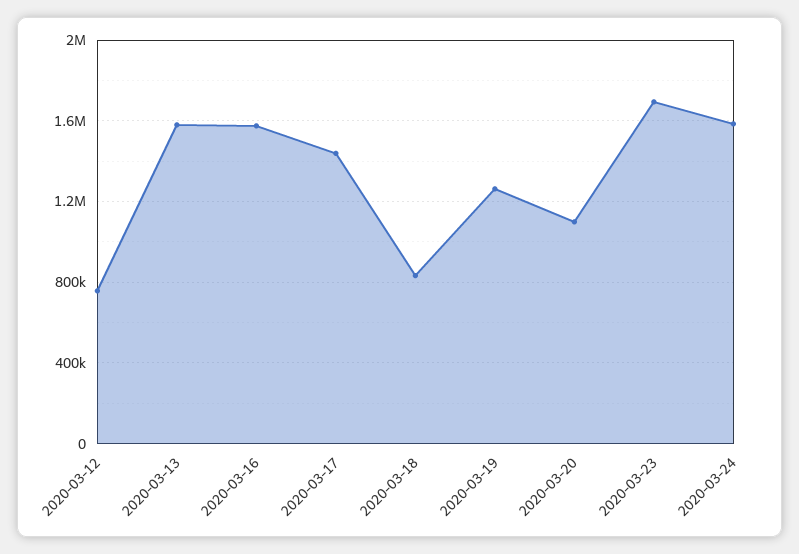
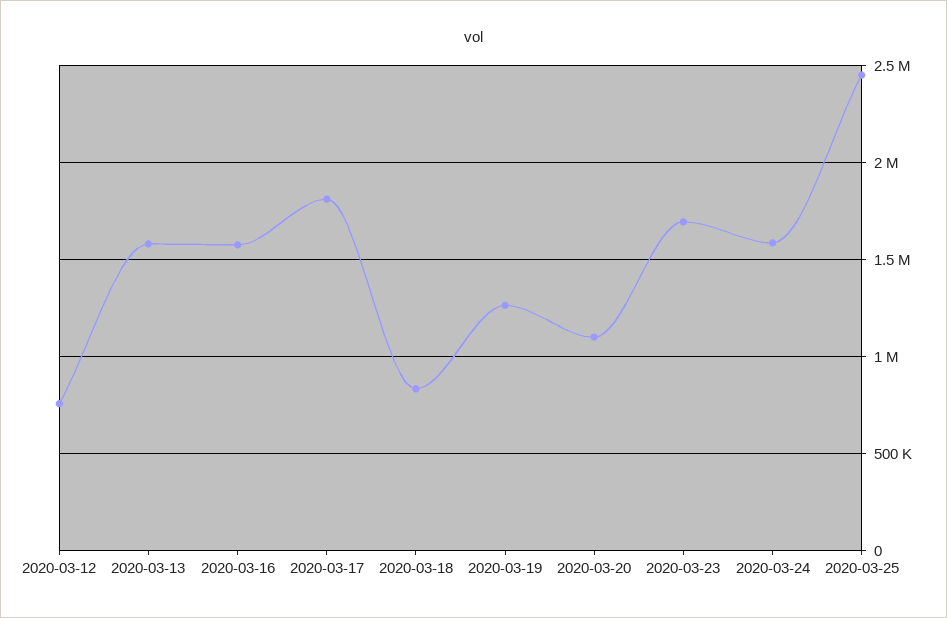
2020-03-17: 1450000 -> 1800000
2020-03-25: none -> 2450000

